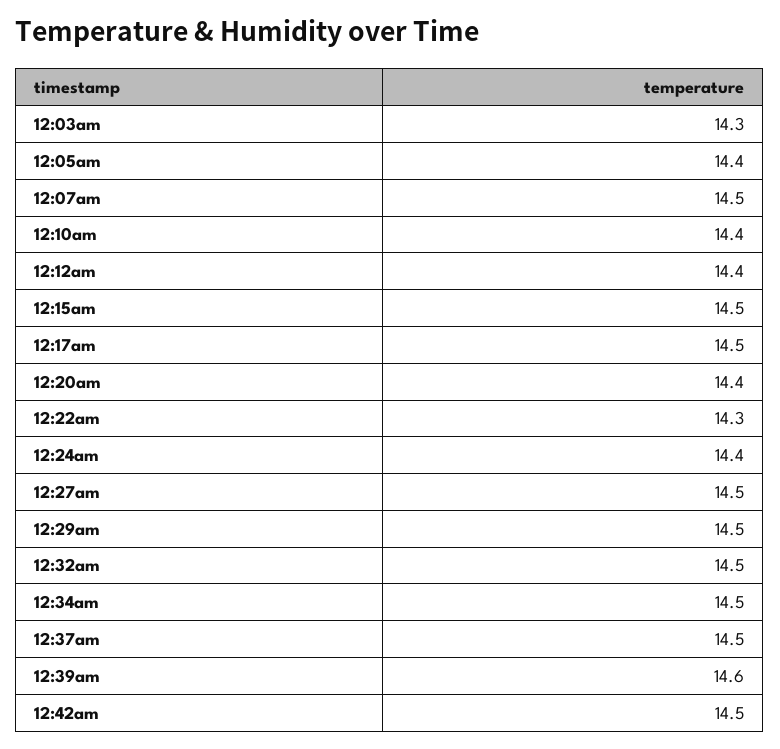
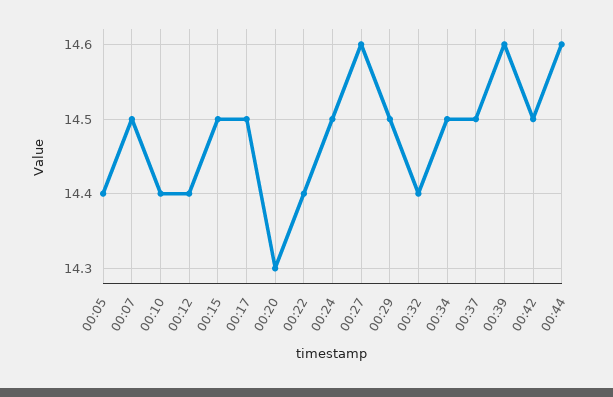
12:03am: 14.3 -> none
12:20am: 14.4 -> 14.3
12:22am: 14.3 -> 14.4
12:24am: 14.4 -> 14.5
12:27am: 14.5 -> 14.6
12:32am: 14.5 -> 14.4
00:44: none -> 14.6

